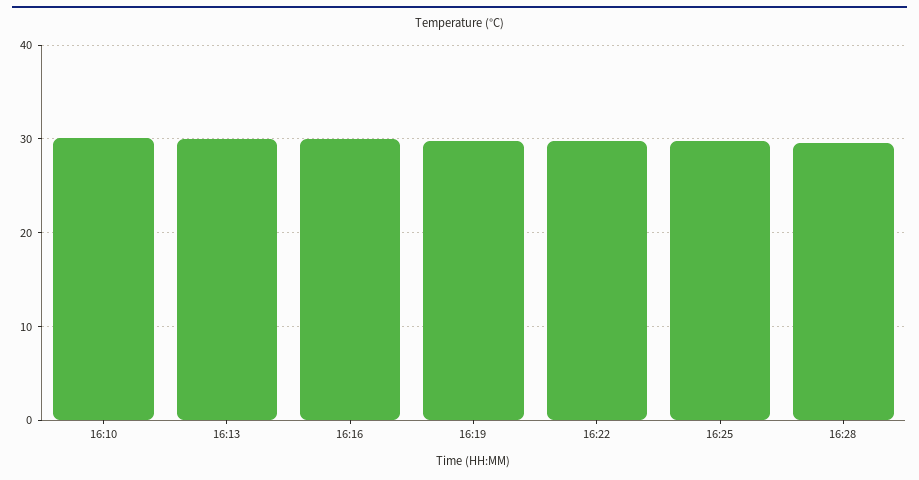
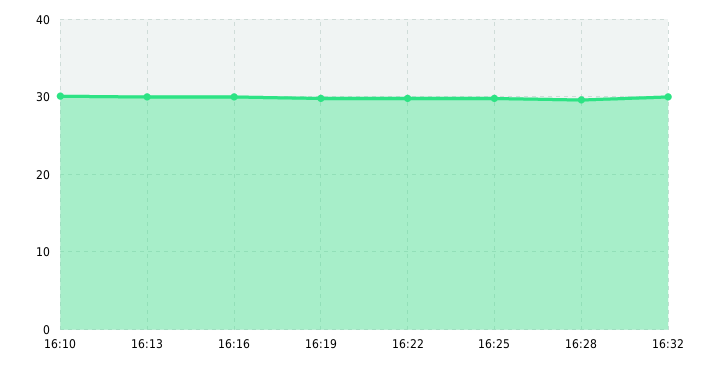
16:32: none -> 30

